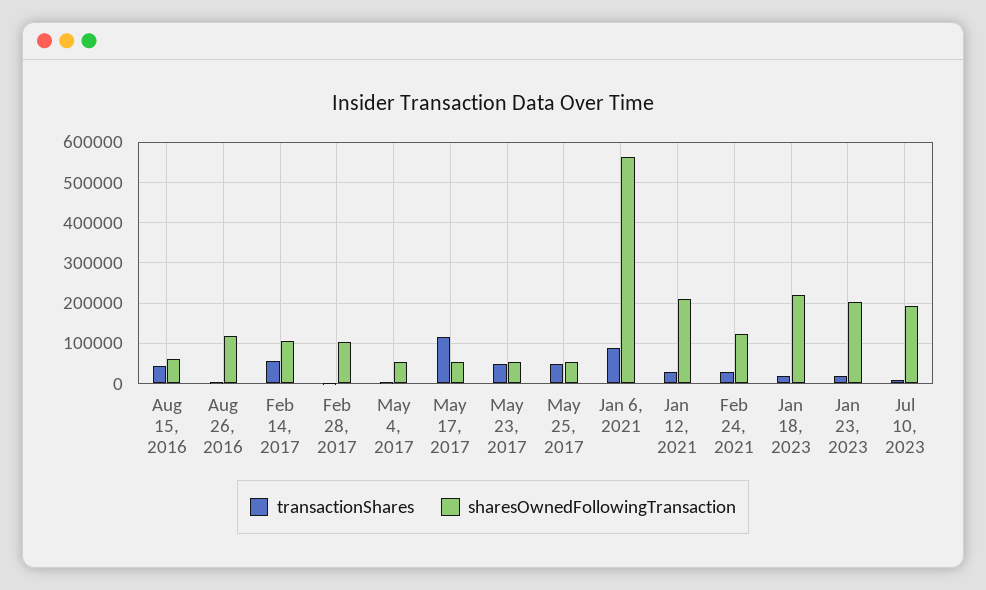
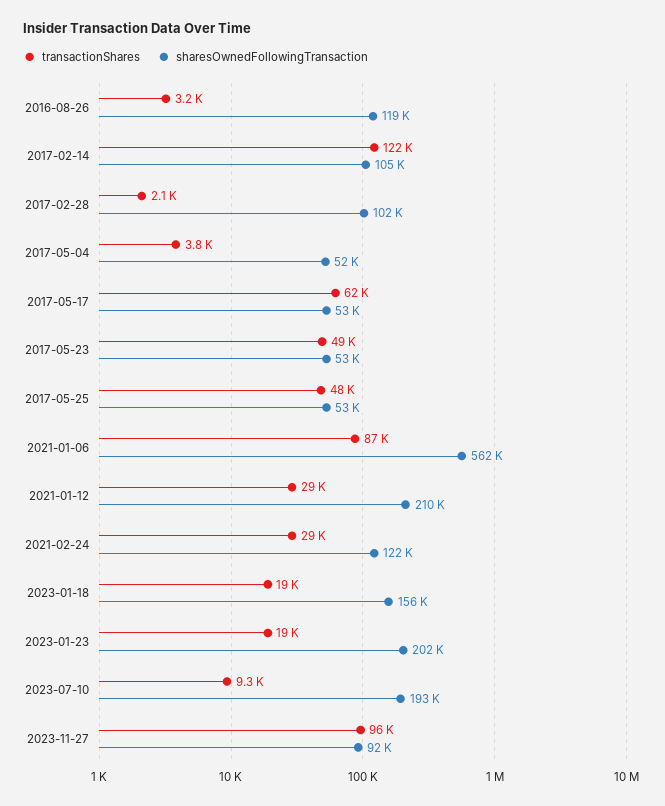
transactionShares, Aug 15, 2016: 40000 -> none
sharesOwnedFollowingTransaction, Aug 15, 2016: 60000 -> none
transactionShares, Feb 14, 2017: 60000 -> 122000
transactionShares, May 17, 2017: 120000 -> 62000
sharesOwnedFollowingTransaction, Jan 18, 2023: 220000 -> 156000
transactionShares, 2023-11-27: none -> 96000
sharesOwnedFollowingTransaction, 2023-11-27: none -> 92000

